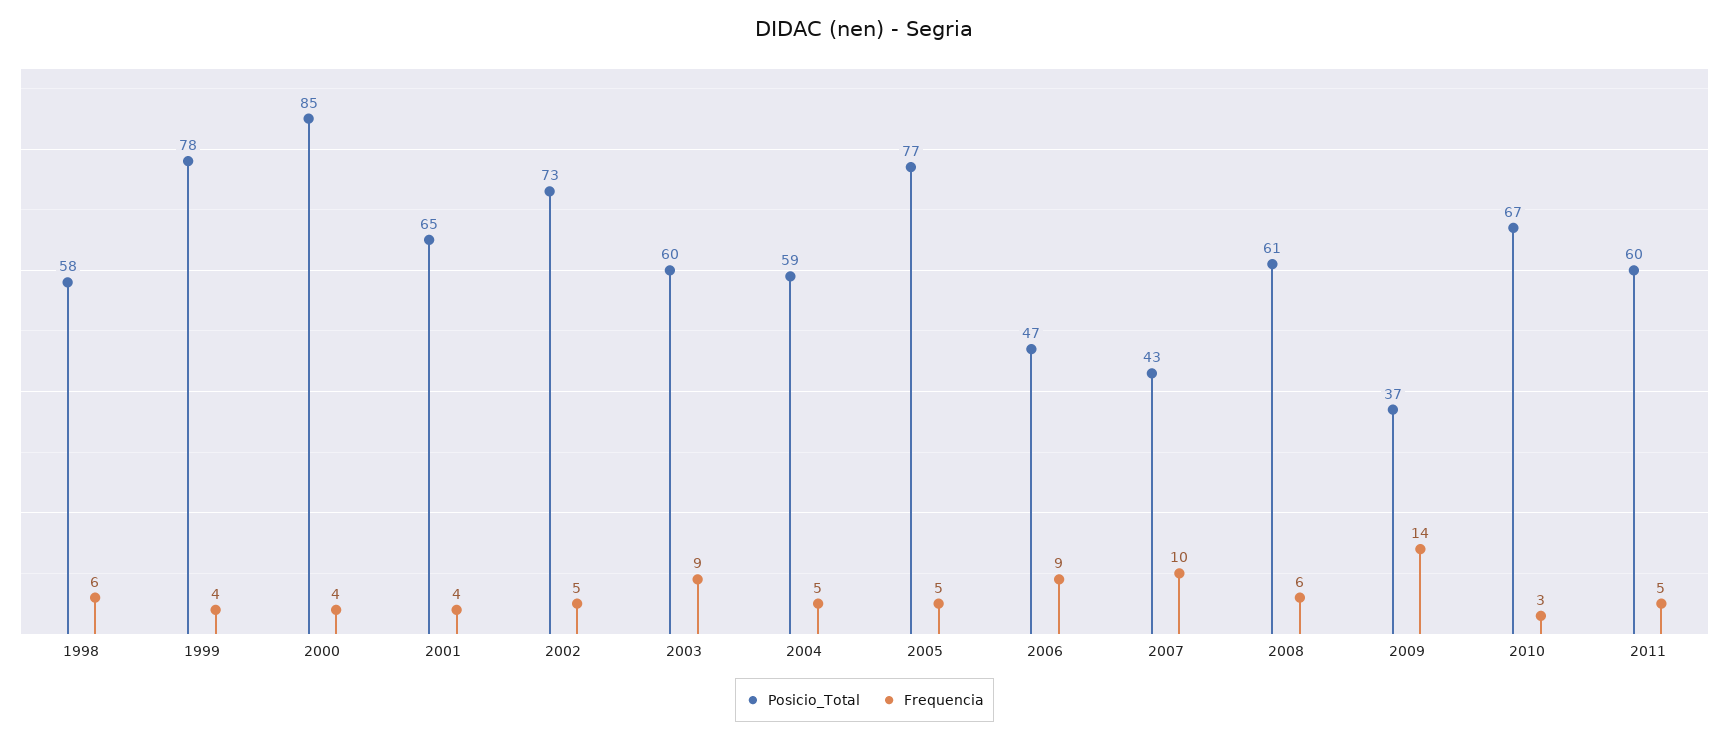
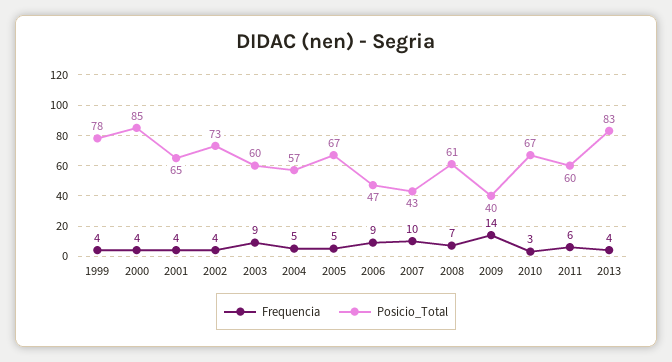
Posicio_Total, 1998: 58 -> none
Frequencia, 1998: 6 -> none
Frequencia, 2002: 5 -> 4
Posicio_Total, 2004: 59 -> 57
Posicio_Total, 2005: 77 -> 67
Frequencia, 2008: 6 -> 7
Posicio_Total, 2009: 37 -> 40
Frequencia, 2011: 5 -> 6
Frequencia, 2013: none -> 4
Posicio_Total, 2013: none -> 83

